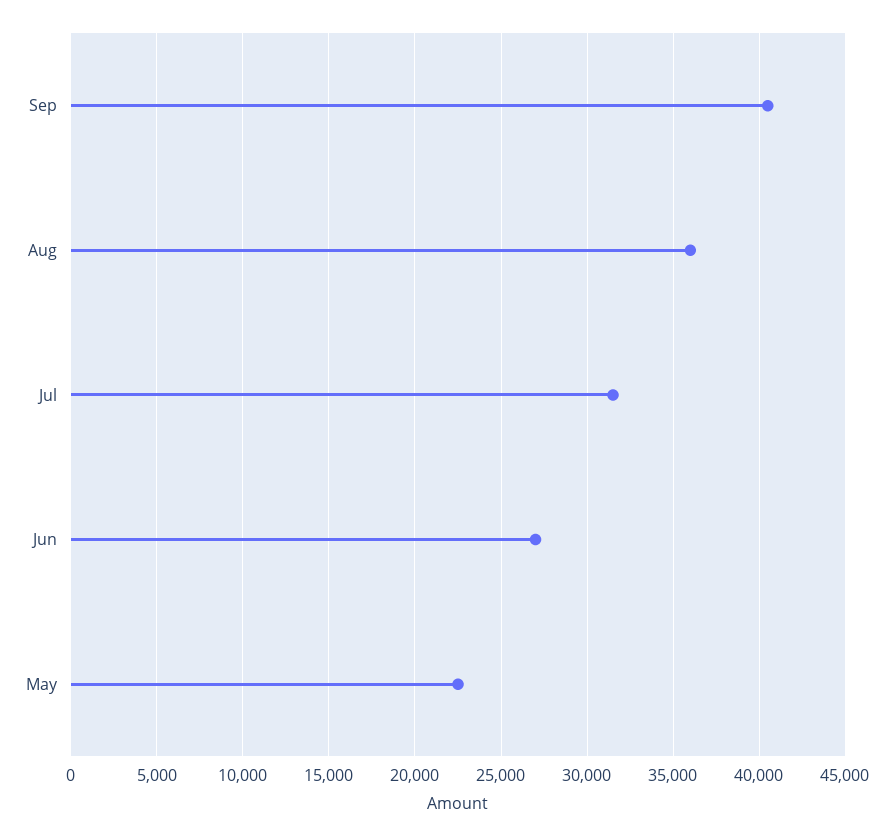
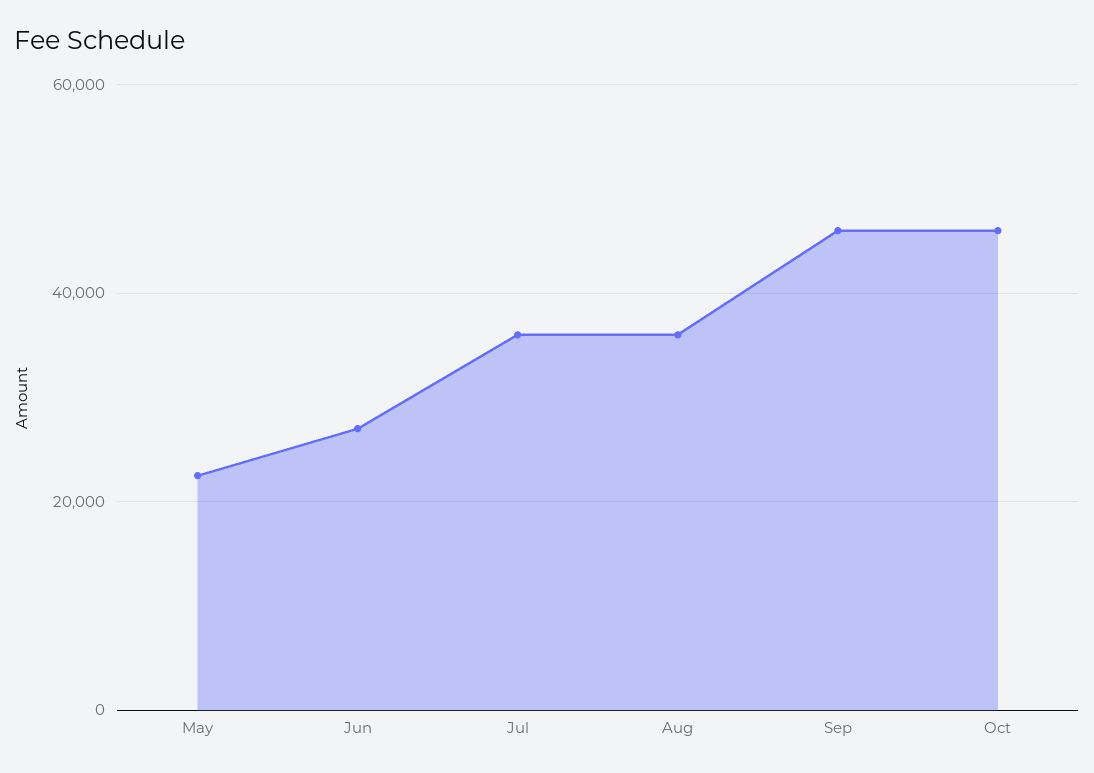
Sep: 40500 -> 46000
Jul: 31500 -> 36000
Oct: none -> 46000

